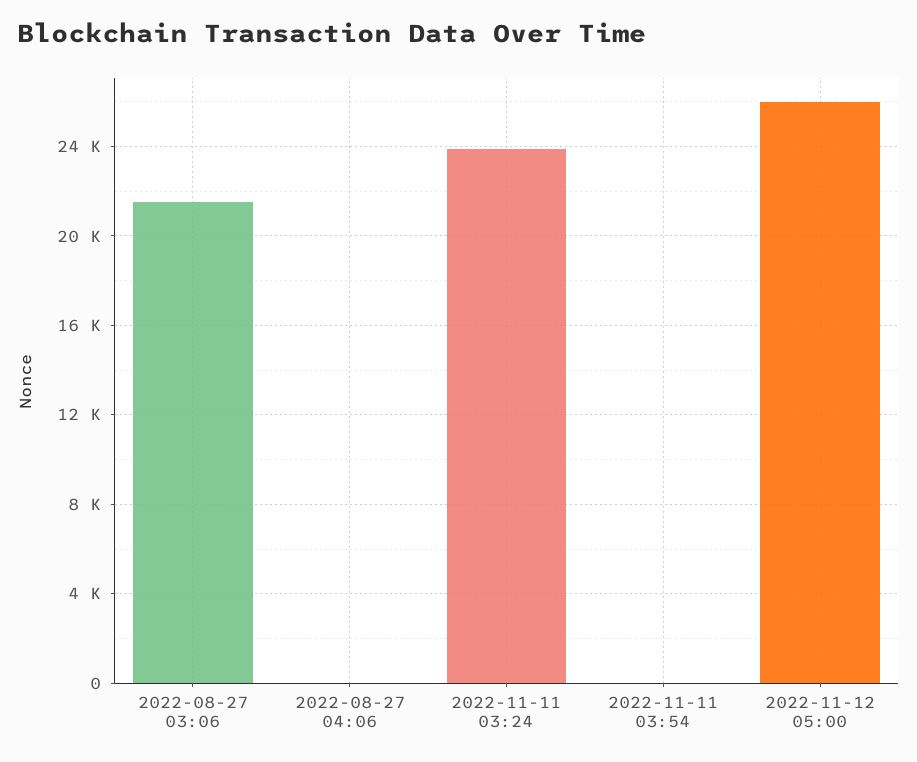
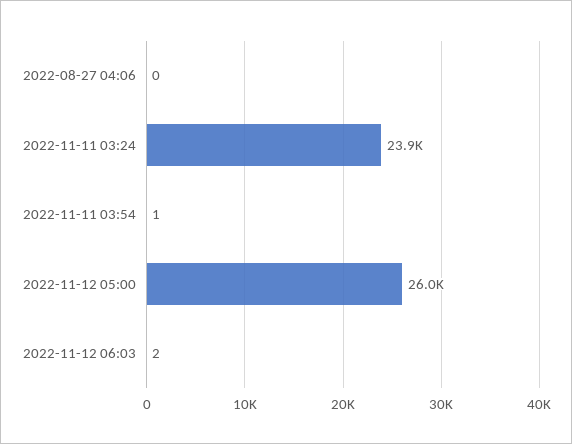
2022-08-27 03:06: 21500 -> none
2022-11-12 06:03: none -> 2

